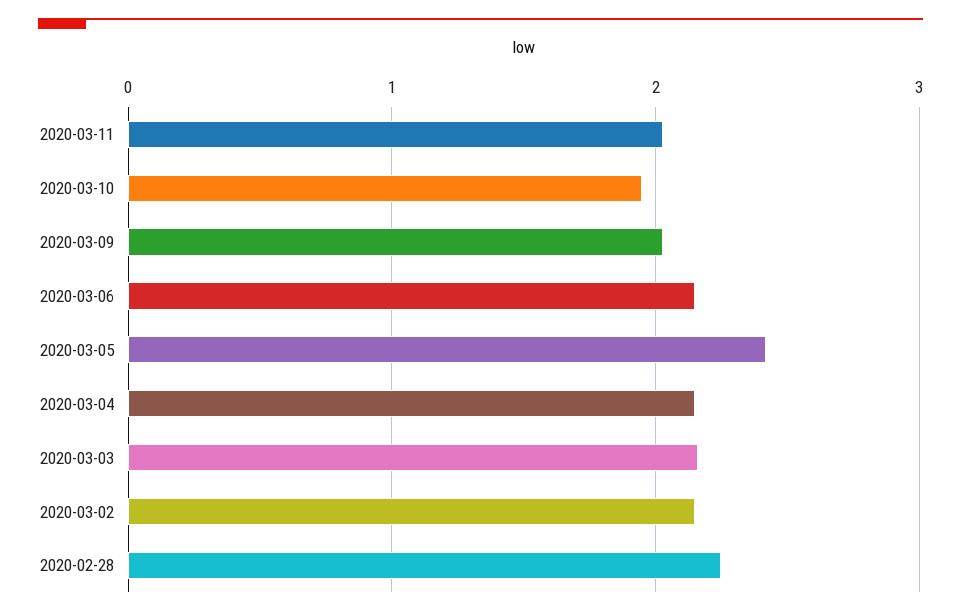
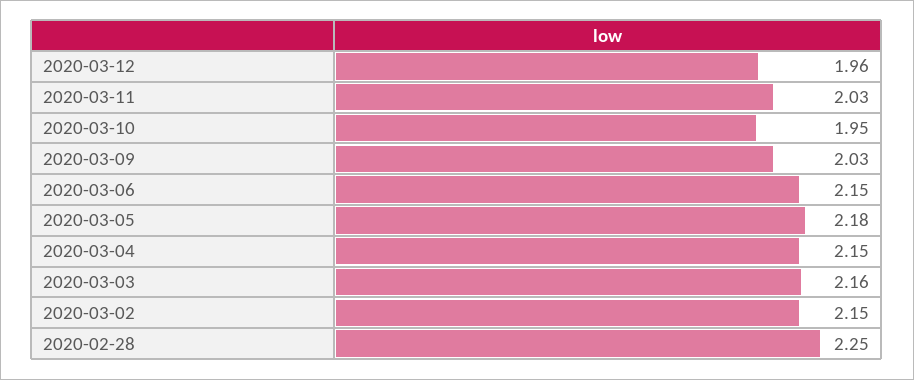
2020-03-05: 2.4 -> 2.18
2020-03-12: none -> 1.96

